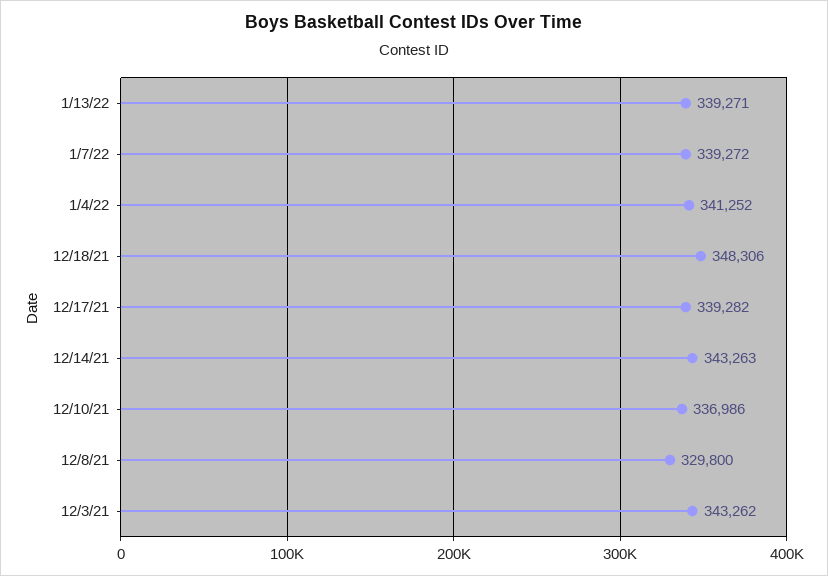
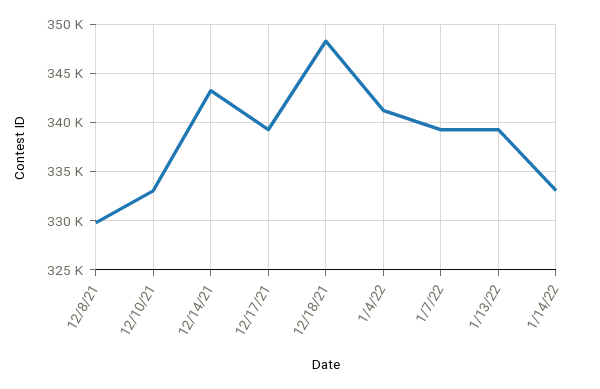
12/10/21: 336986 -> 333000
12/3/21: 343262 -> none
1/14/22: none -> 333000

